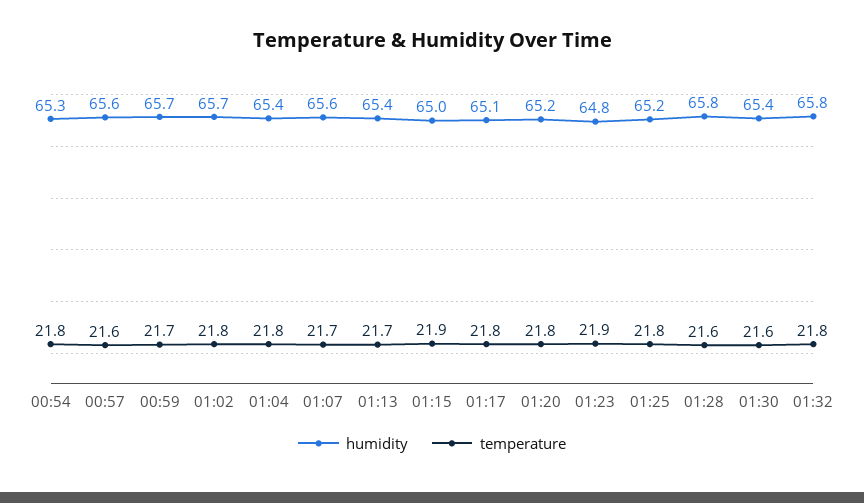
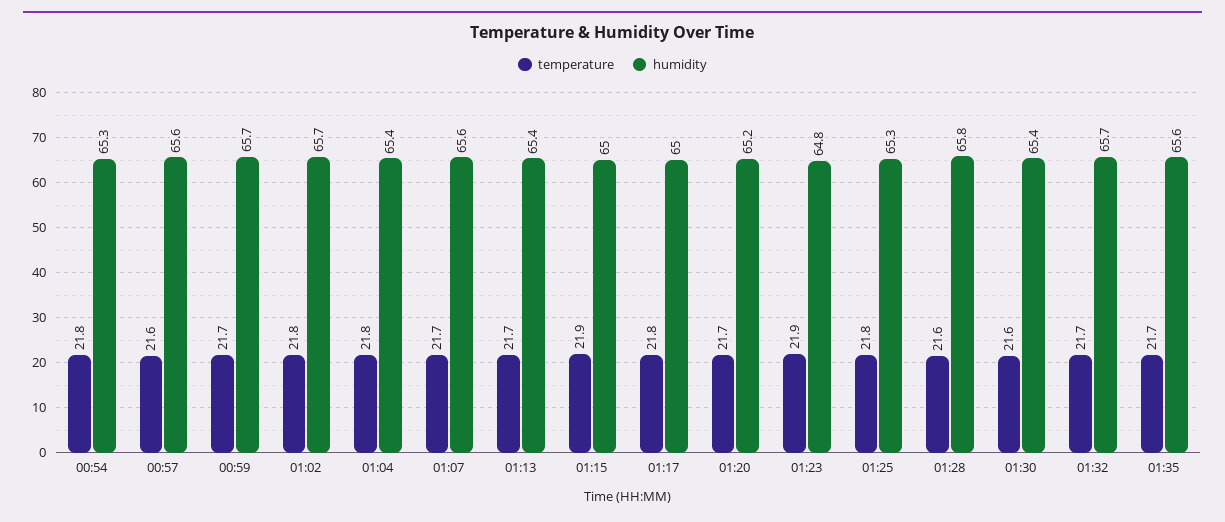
humidity, 01:17: 65.1 -> 65
temperature, 01:20: 21.8 -> 21.7
humidity, 01:25: 65.2 -> 65.3
humidity, 01:32: 65.8 -> 65.7
temperature, 01:32: 21.8 -> 21.7
temperature, 01:35: none -> 21.7
humidity, 01:35: none -> 65.6

